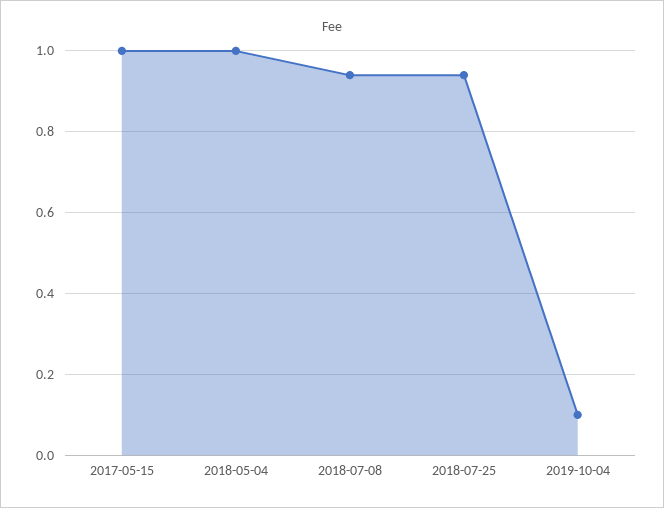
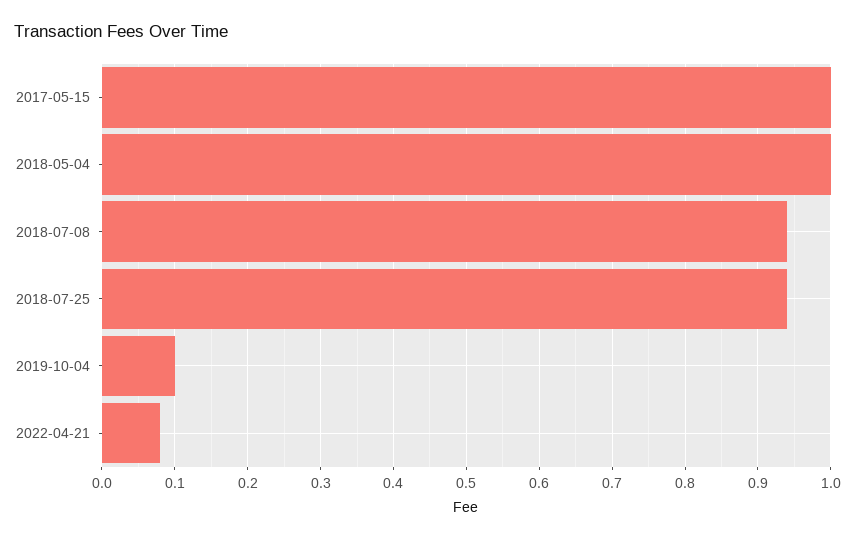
2022-04-21: none -> 0.08

